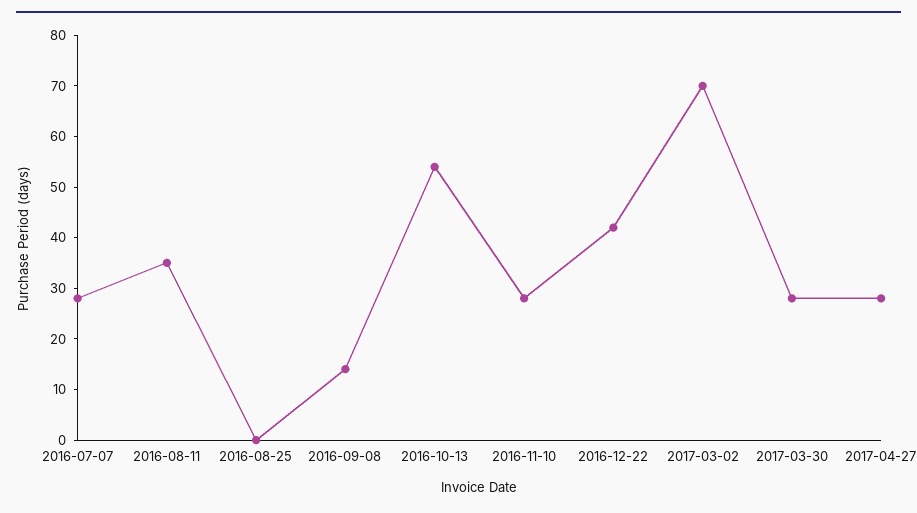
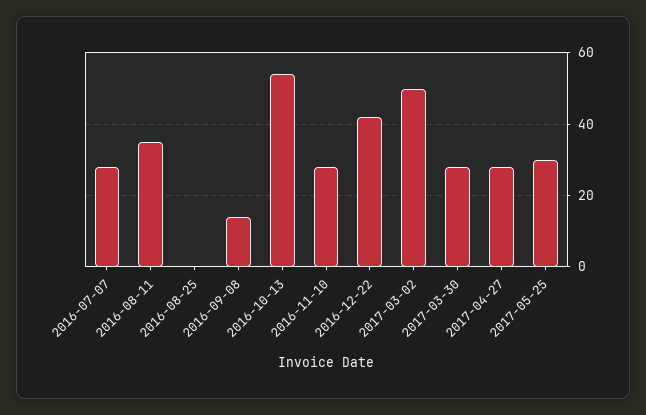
2017-03-02: 70 -> 50
2017-05-25: none -> 30

